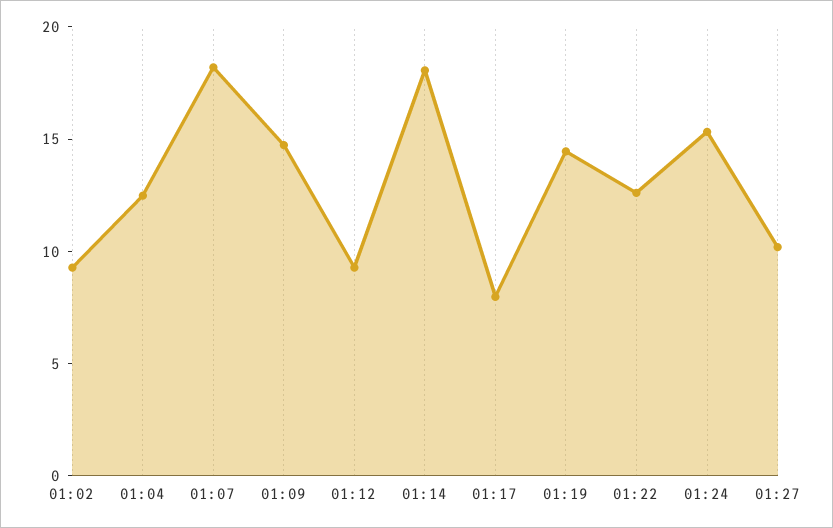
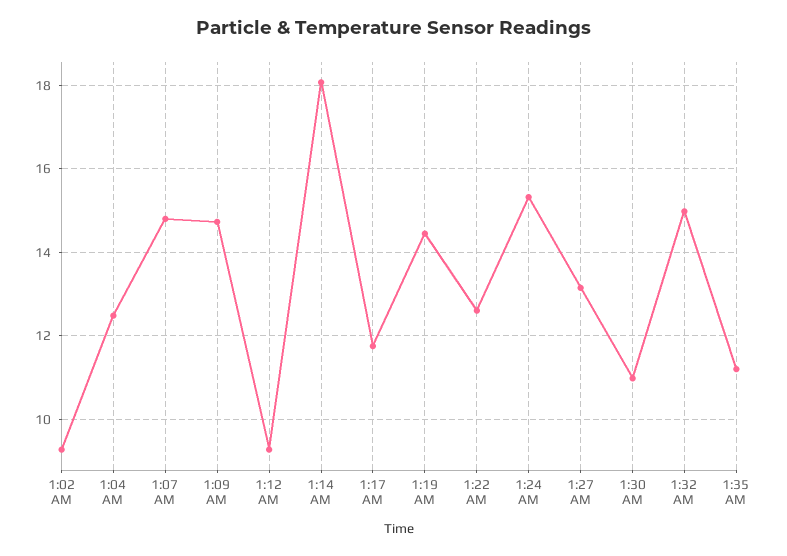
01:07: 18 -> 14.8
01:17: 8 -> 11.8
01:27: 10 -> 13.2
1:30 AM: none -> 11
1:32 AM: none -> 15
1:35 AM: none -> 11.2

